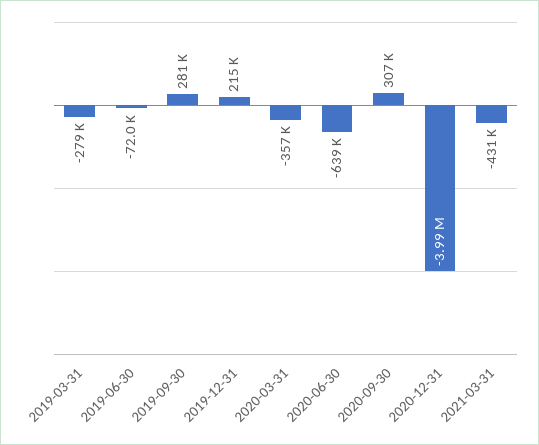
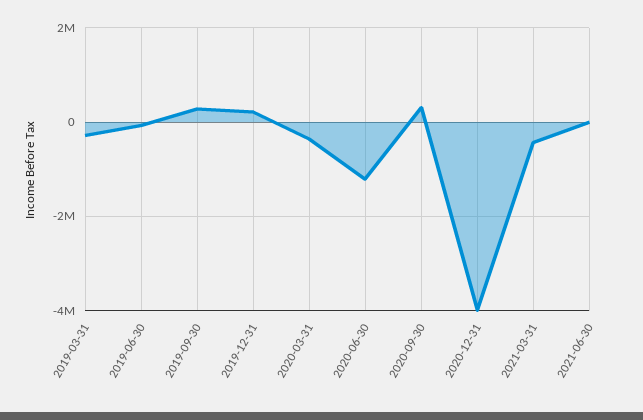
2020-06-30: -639000 -> -1200000
2021-06-30: none -> 0

